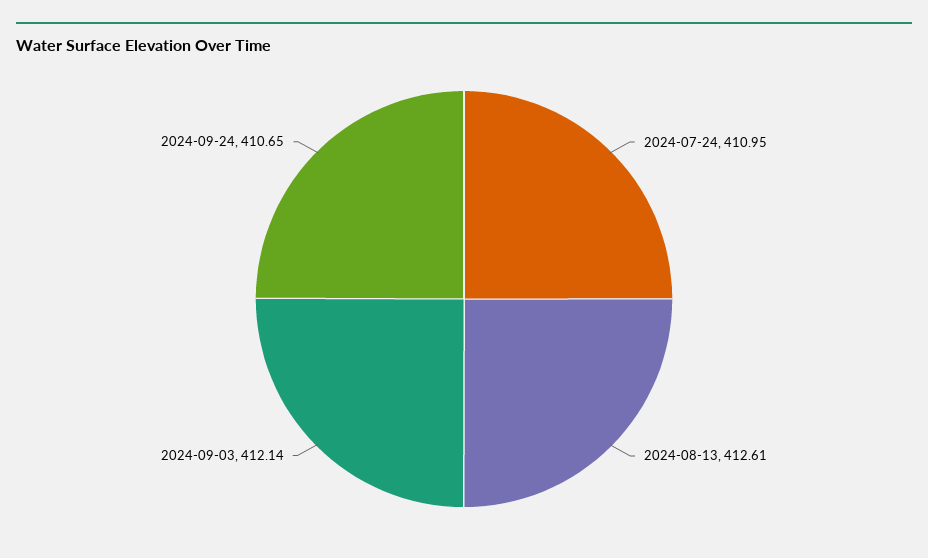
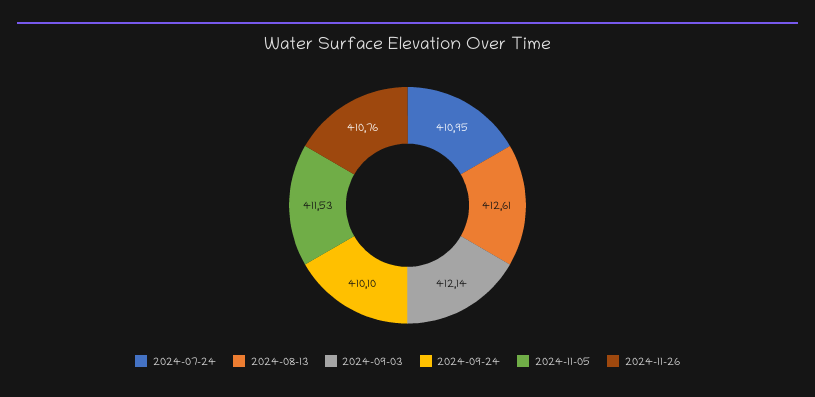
2024-09-24: 410.65 -> 410.1
2024-11-05: none -> 411.53
2024-11-26: none -> 410.76

